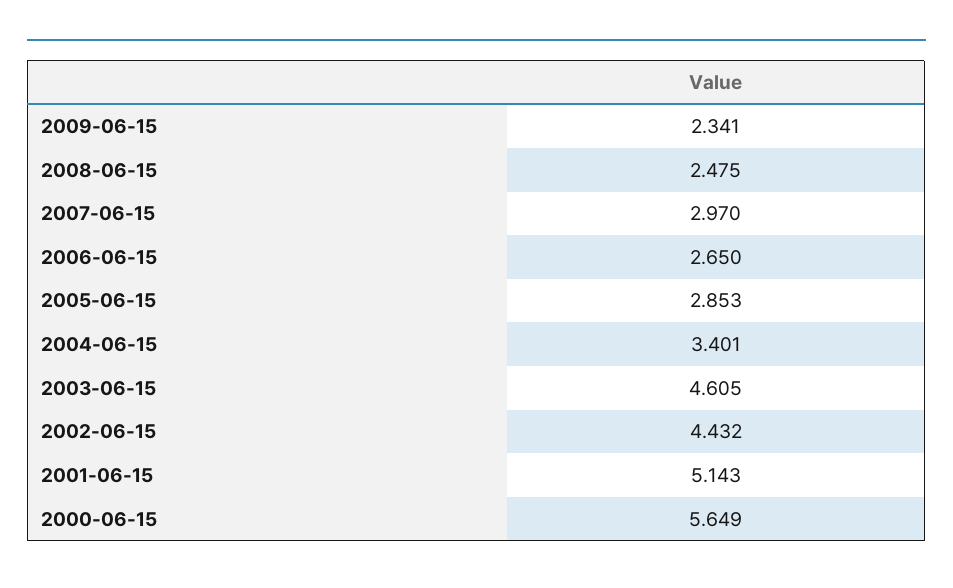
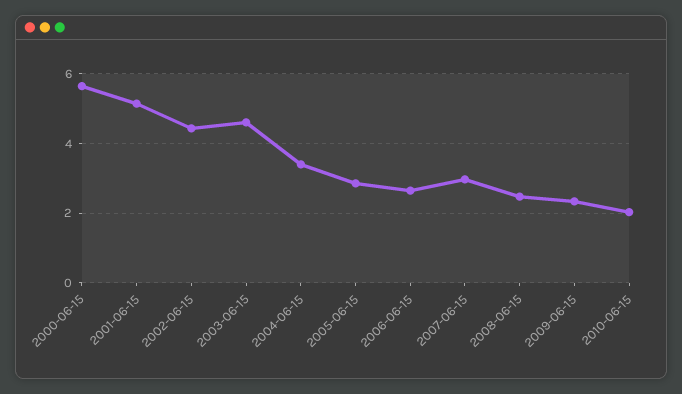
2010-06-15: none -> 2

